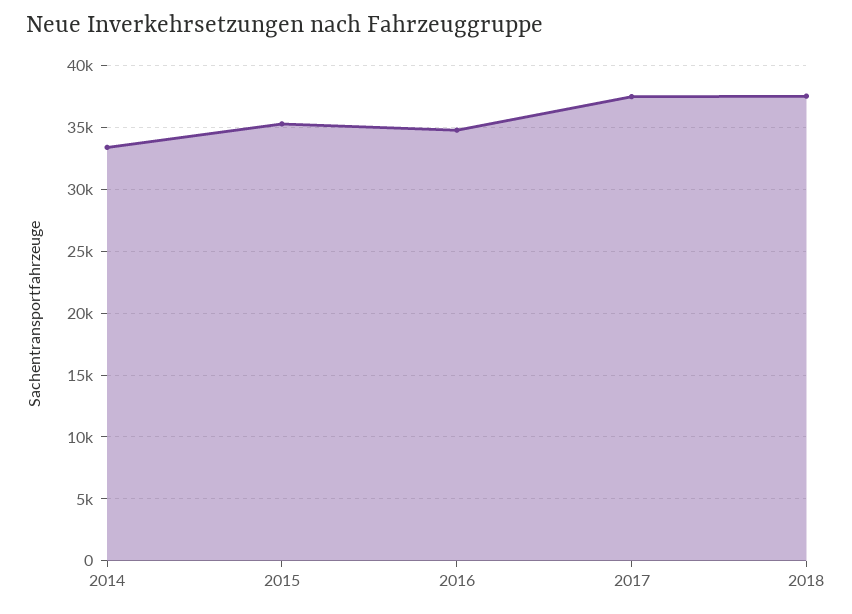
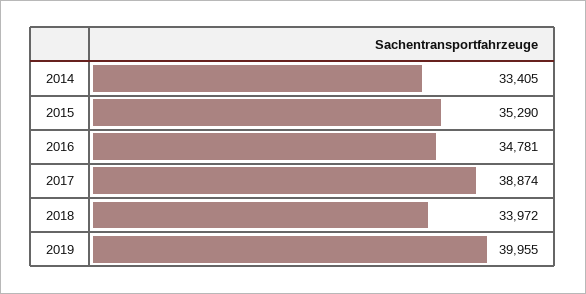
2017: 37500 -> 38874
2018: 37500 -> 33972
2019: none -> 39955

